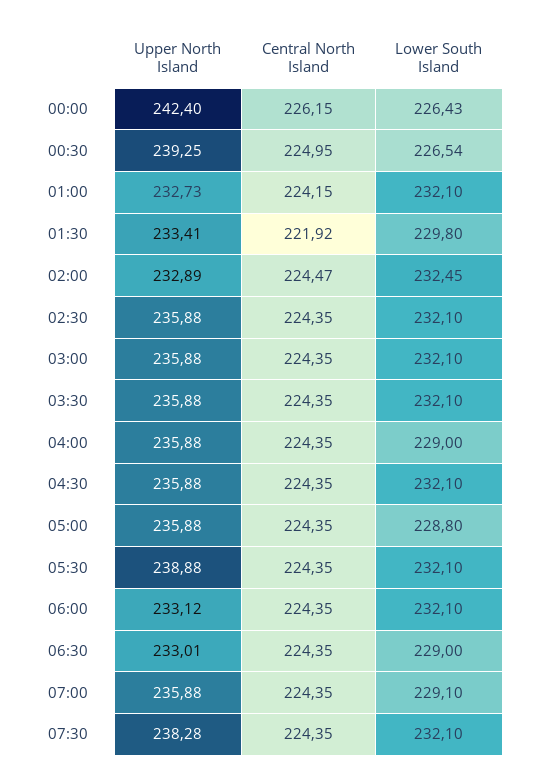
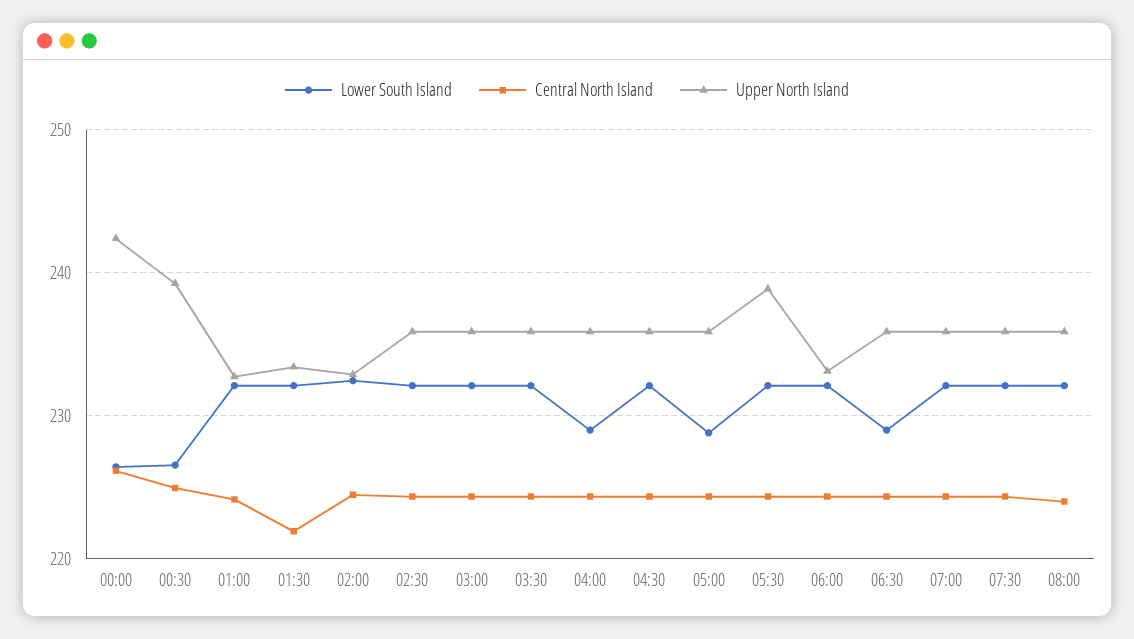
Lower South Island, 01:30: 229.8 -> 232
Upper North Island, 06:30: 233.01 -> 236
Lower South Island, 07:00: 229.1 -> 232
Upper North Island, 07:30: 238.28 -> 236
Lower South Island, 08:00: none -> 232
Central North Island, 08:00: none -> 224
Upper North Island, 08:00: none -> 236

